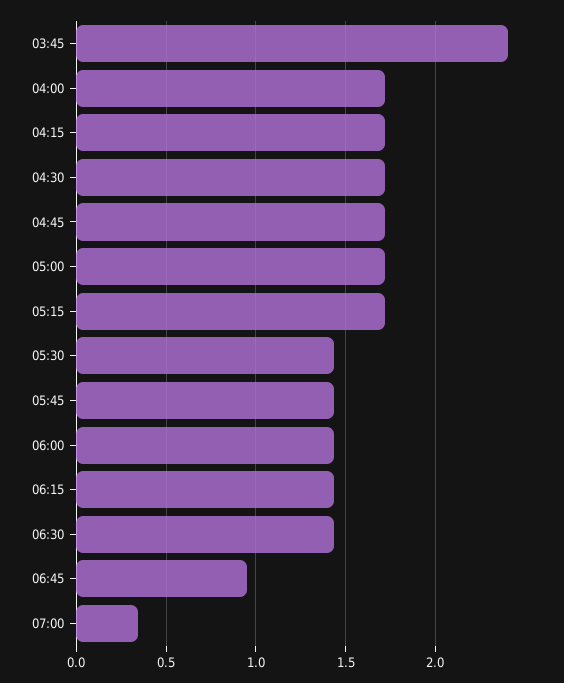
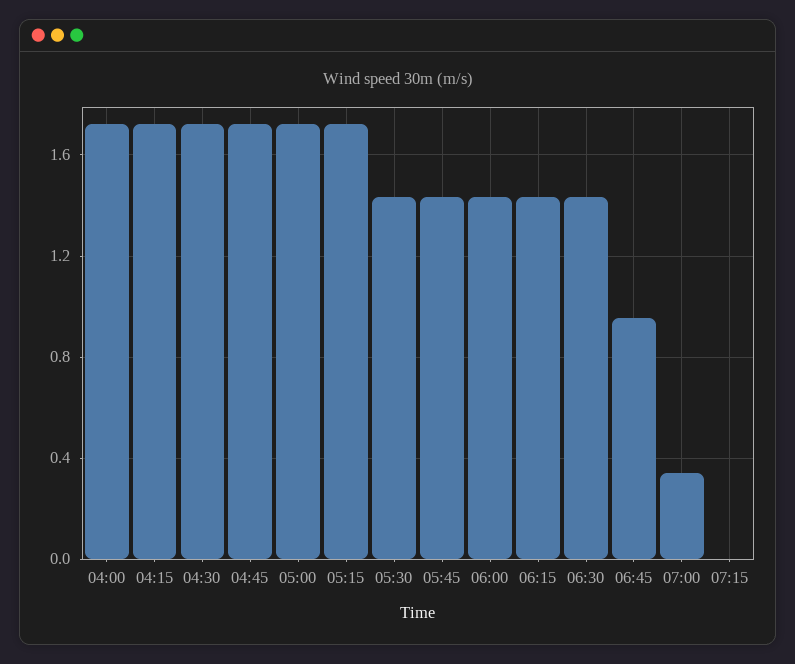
03:45: 2.4 -> none
07:15: none -> 0

